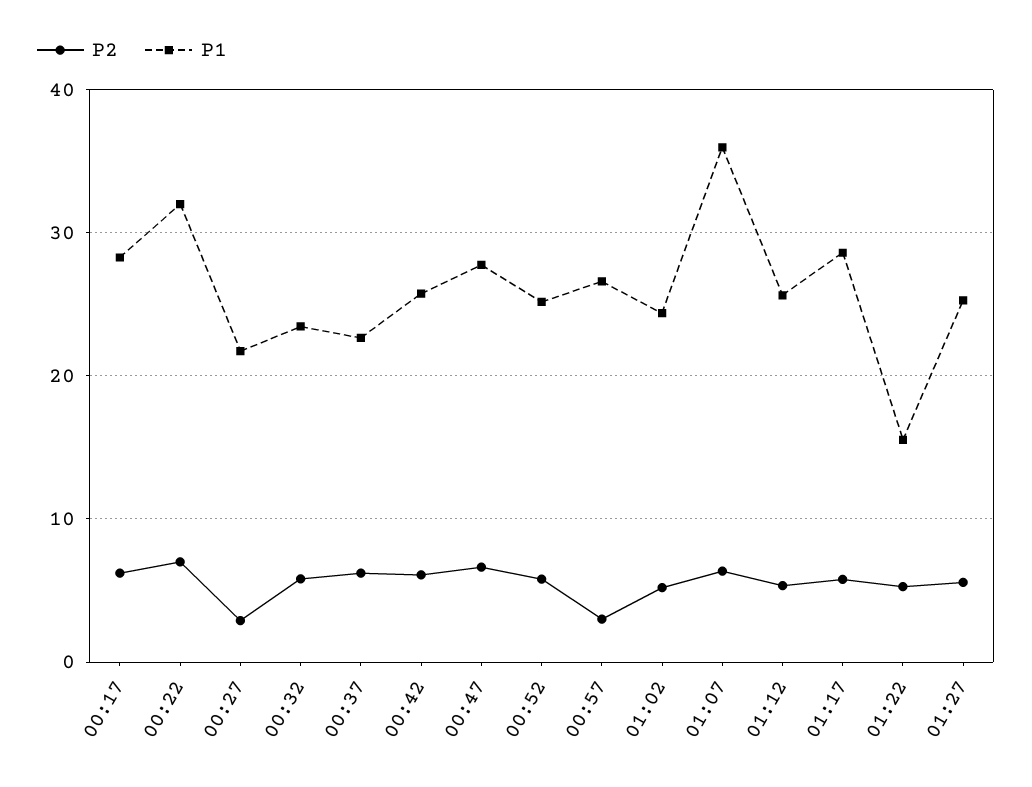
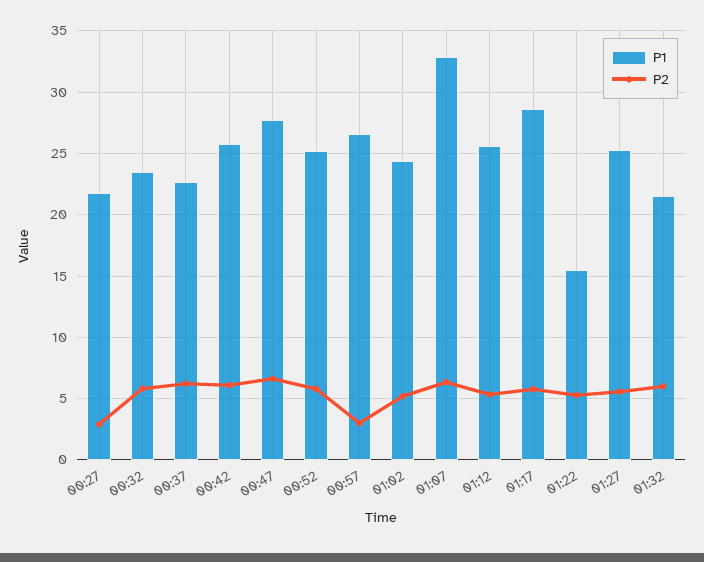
P2, 00:17: 6 -> none
P1, 00:17: 28 -> none
P2, 00:22: 7 -> none
P1, 00:22: 32 -> none
P1, 01:07: 36 -> 33
P1, 01:32: none -> 21.5
P2, 01:32: none -> 6

